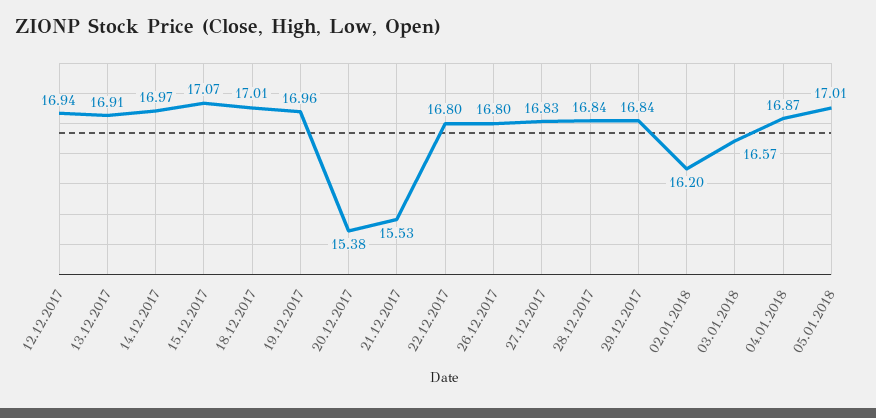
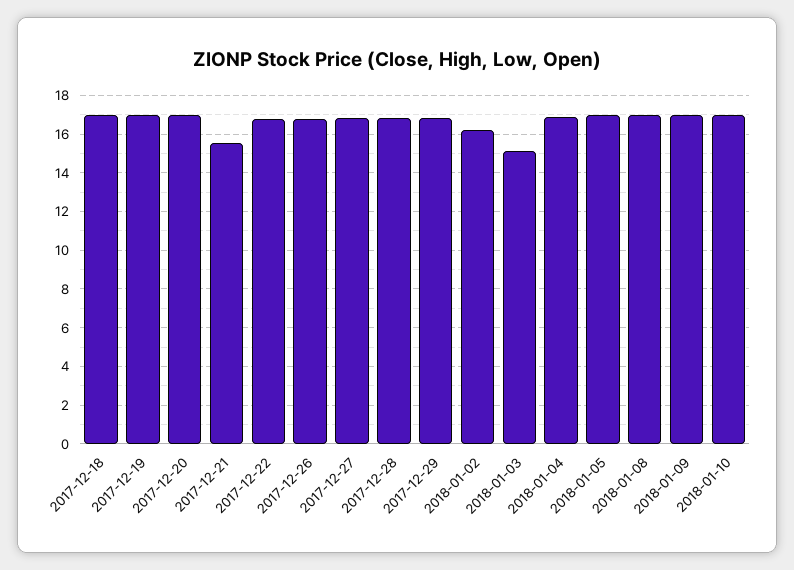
12.12.2017: 16.94 -> none
13.12.2017: 16.91 -> none
14.12.2017: 16.97 -> none
15.12.2017: 17.07 -> none
20.12.2017: 15.38 -> 17
03.01.2018: 16.57 -> 15
2018-01-08: none -> 17
2018-01-09: none -> 17
2018-01-10: none -> 17

